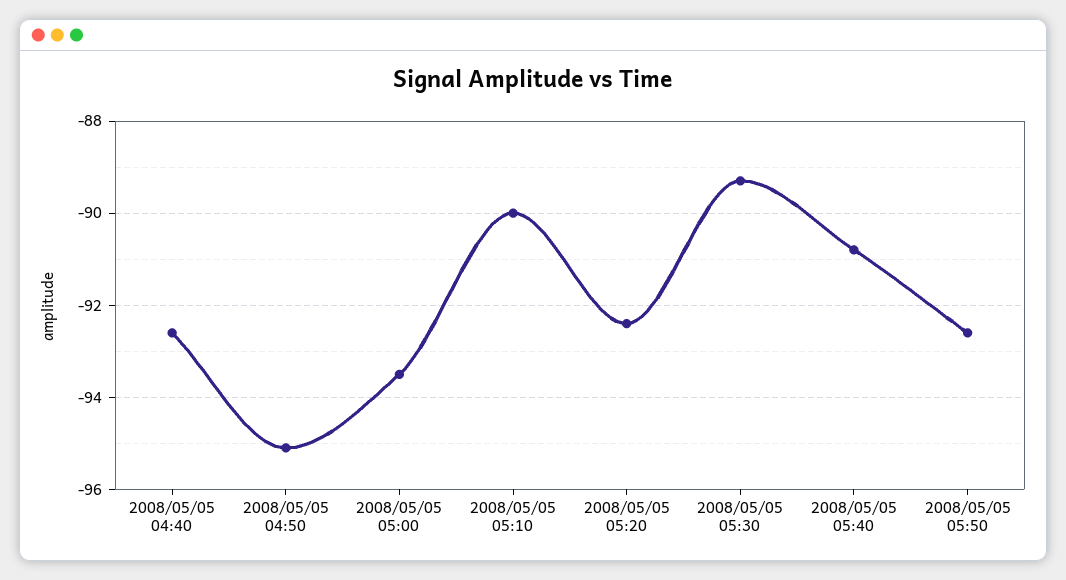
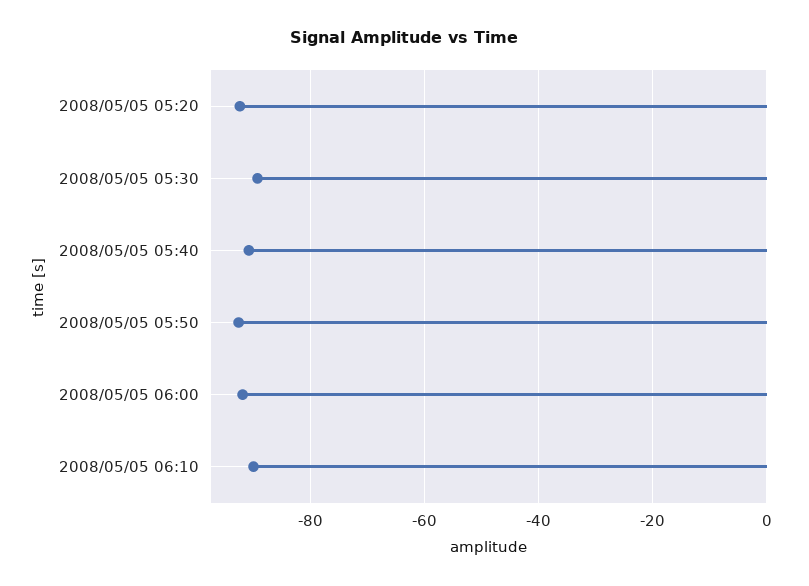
2008/05/05 04:40: -92.5 -> none
2008/05/05 04:50: -95 -> none
2008/05/05 05:00: -93.5 -> none
2008/05/05 05:10: -90 -> none
2008/05/05 06:00: none -> -92
2008/05/05 06:10: none -> -90

